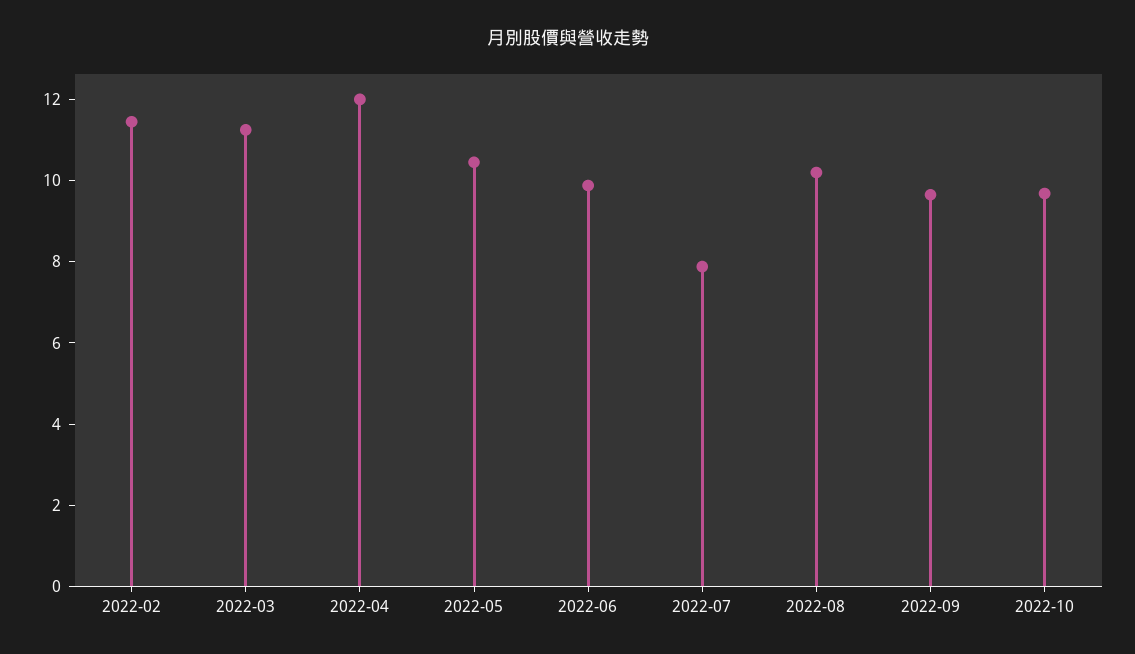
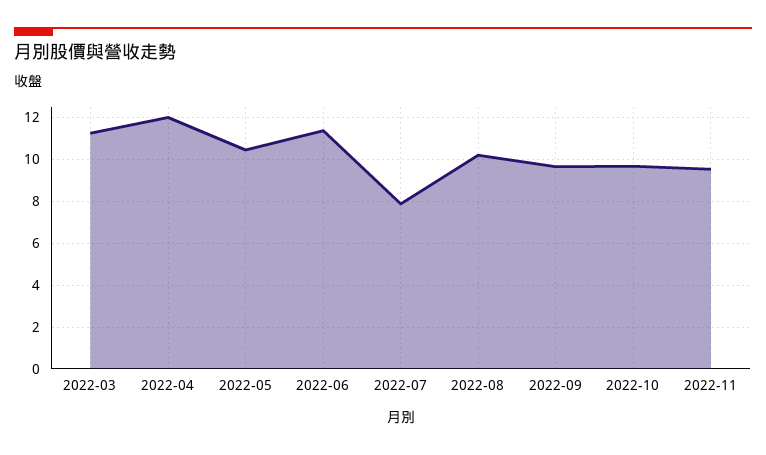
2022-02: 11.5 -> none
2022-06: 10 -> 11.5
2022-11: none -> 9.5

